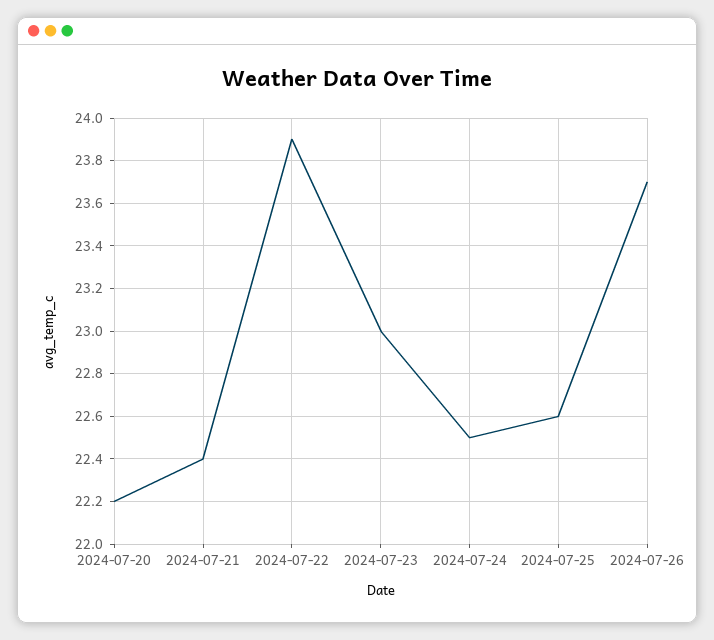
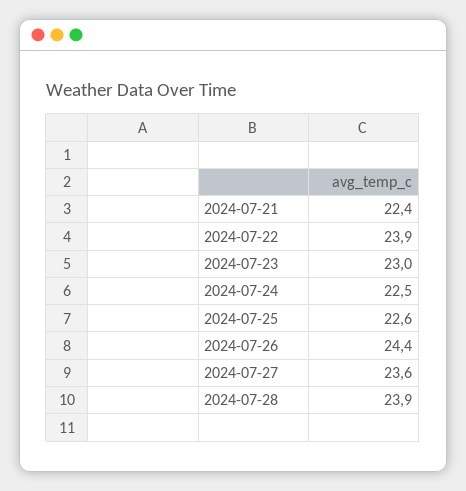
2024-07-20: 22.2 -> none
2024-07-26: 23.7 -> 24.4
2024-07-27: none -> 23.6
2024-07-28: none -> 23.9

